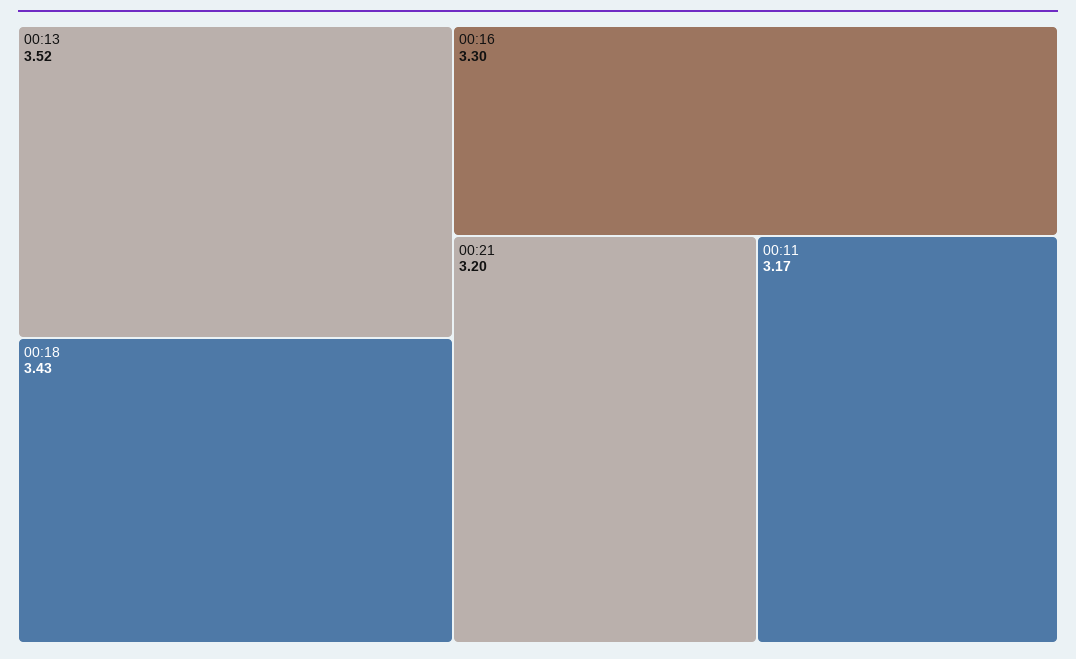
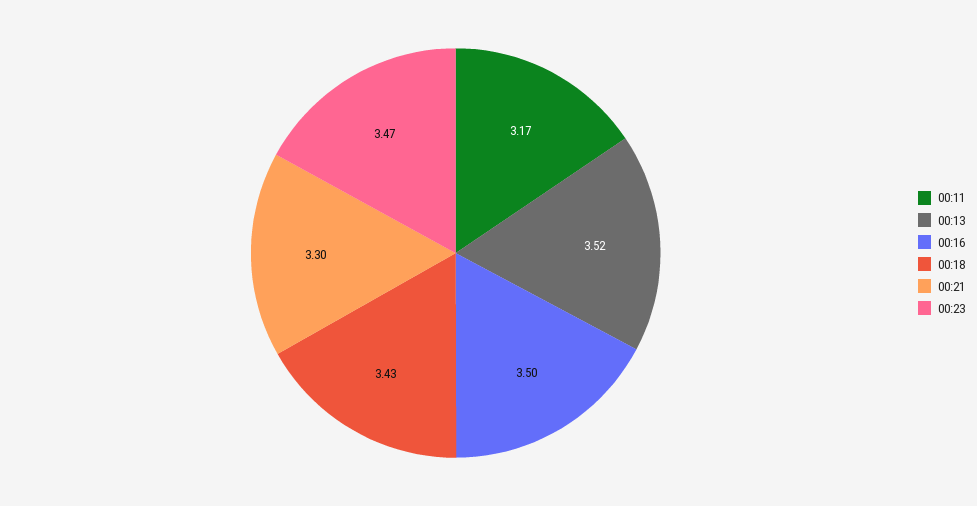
00:16: 3.3 -> 3.5
00:21: 3.2 -> 3.3
00:23: none -> 3.47

